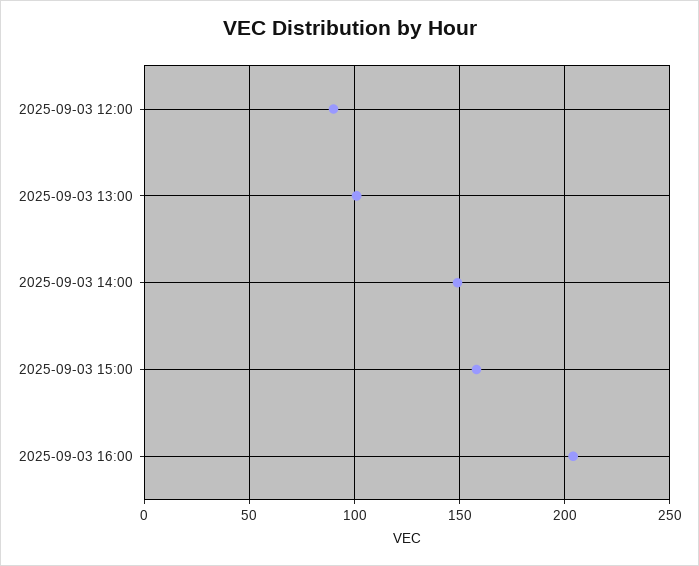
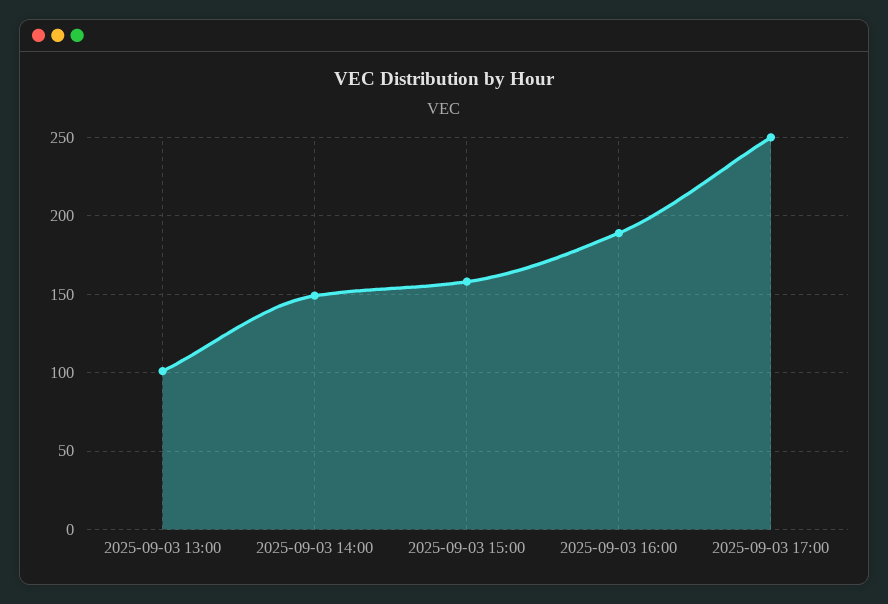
2025-09-03 12:00: 90 -> none
2025-09-03 16:00: 205 -> 190
2025-09-03 17:00: none -> 250

